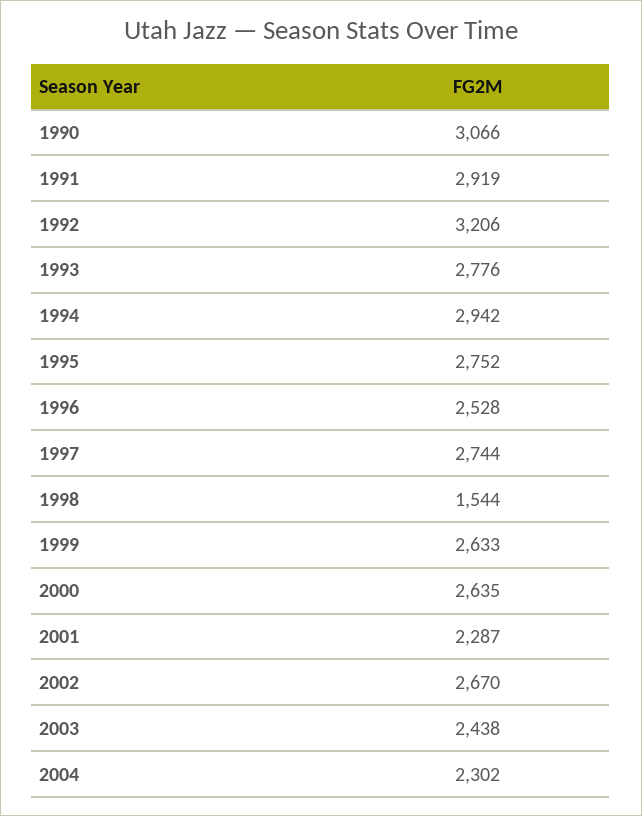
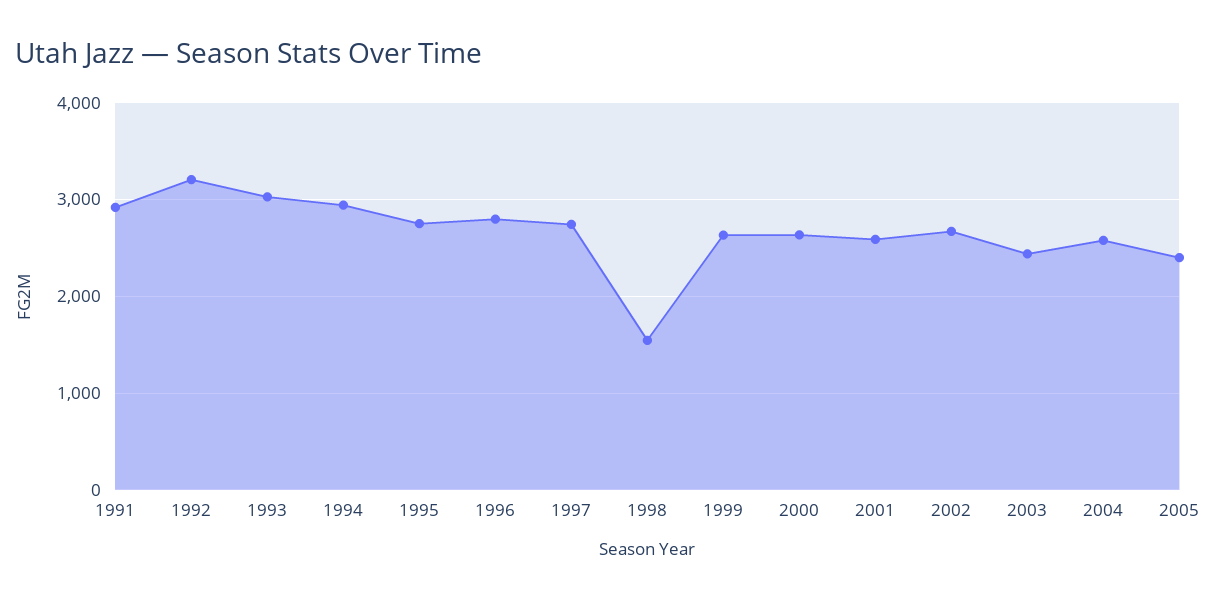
1990: 3066 -> none
1993: 2776 -> 3000
1996: 2528 -> 2800
2001: 2287 -> 2600
2004: 2302 -> 2600
2005: none -> 2400

